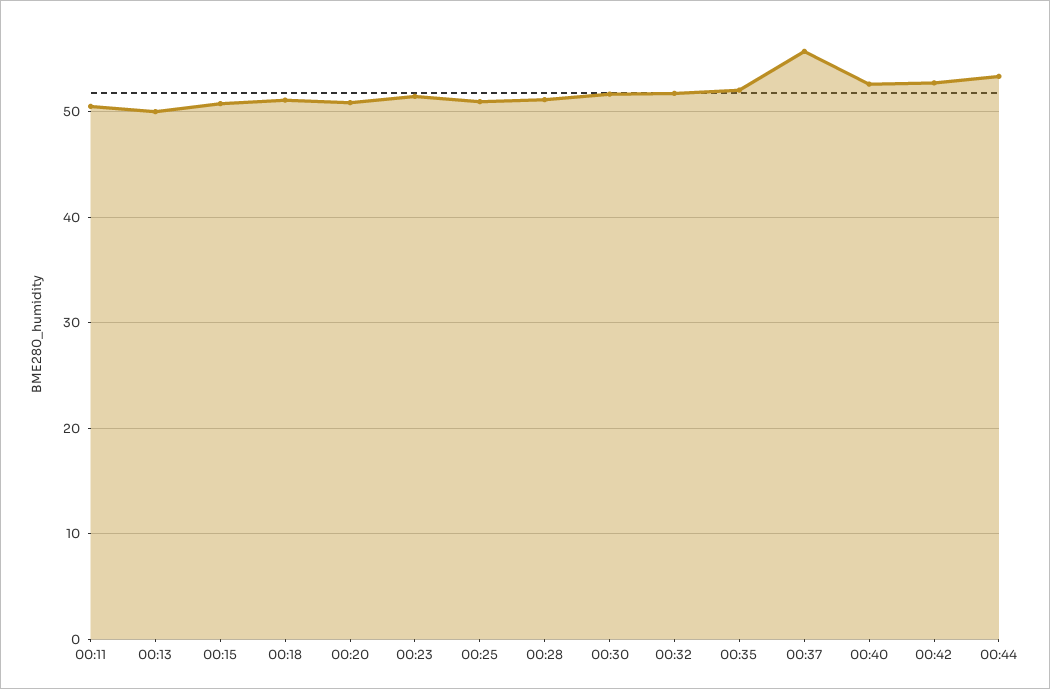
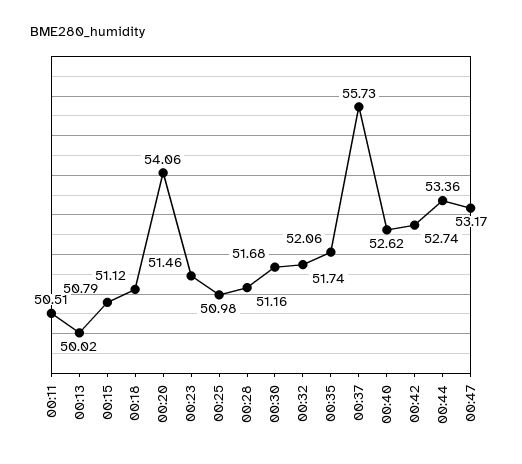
00:20: 51 -> 54.06
00:47: none -> 53.17

